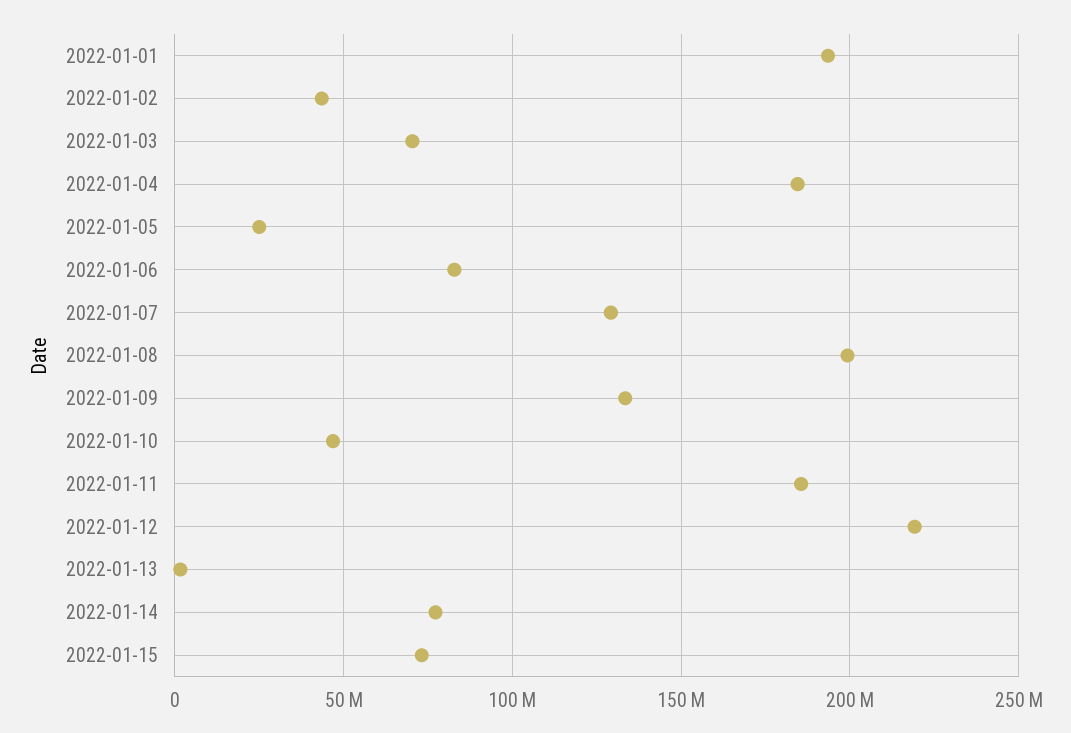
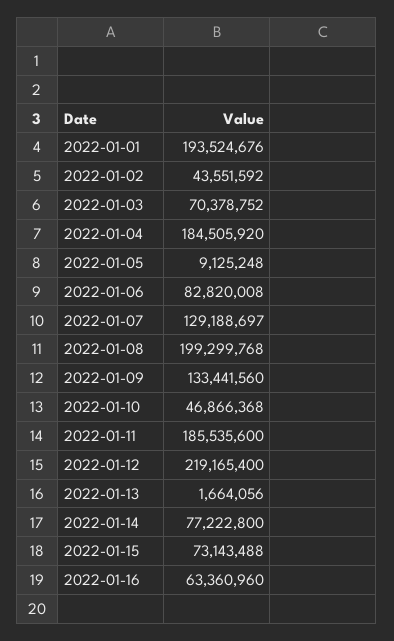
2022-01-05: 25000000 -> 9125248
2022-01-16: none -> 63360960

